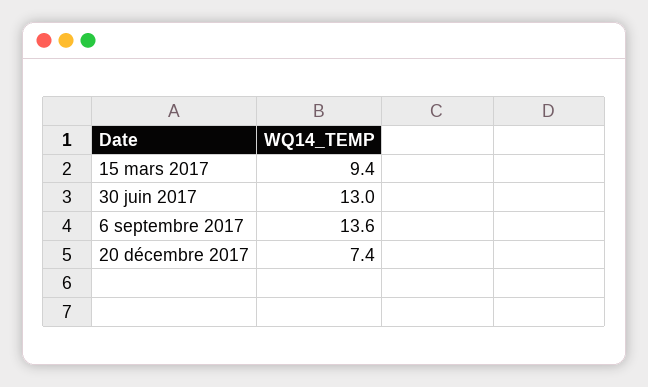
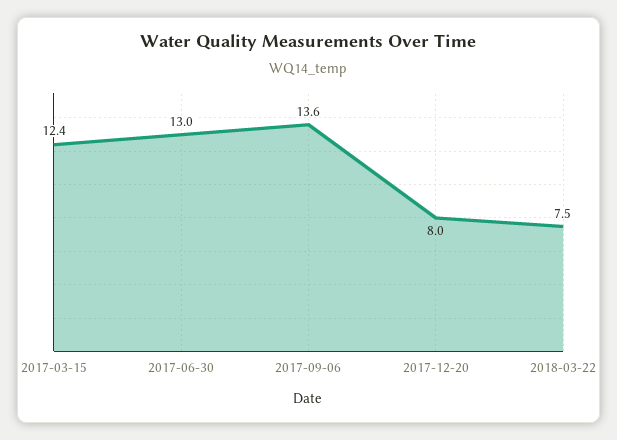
15 mars 2017: 9.4 -> 12.4
20 décembre 2017: 7.4 -> 8
2018-03-22: none -> 7.5

